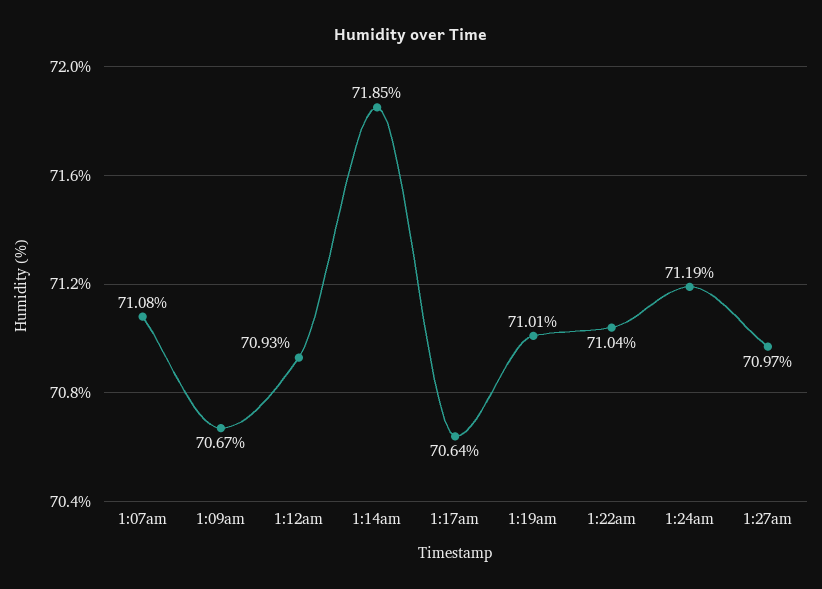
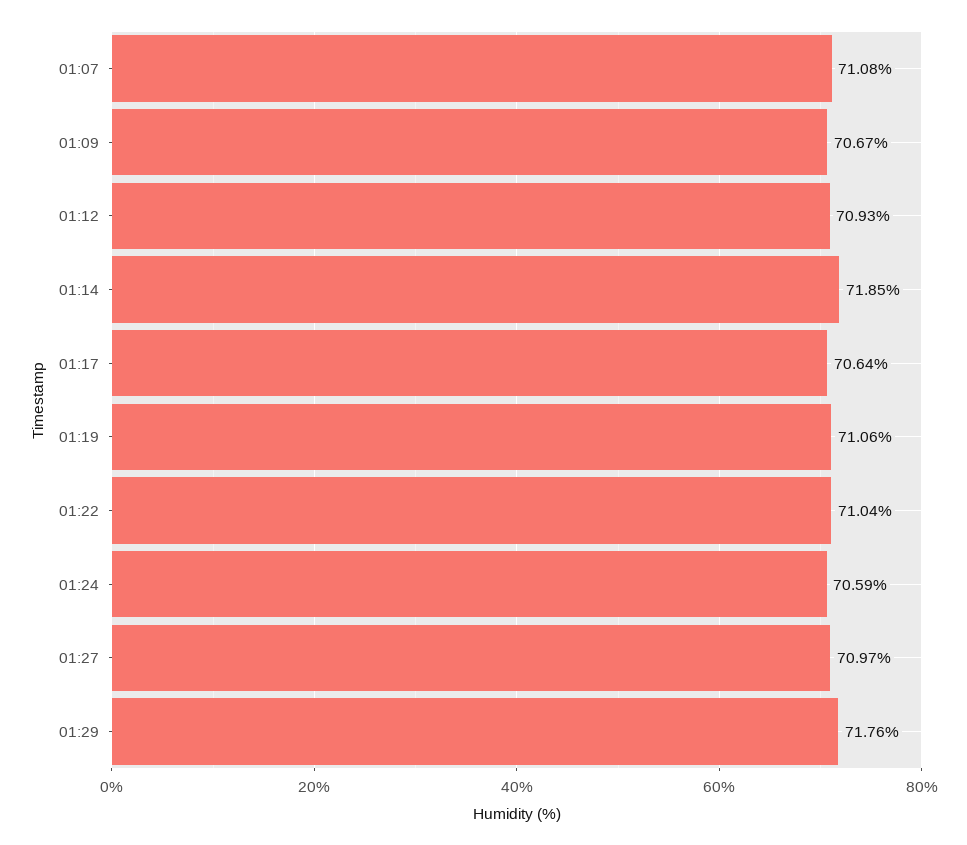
1:19am: 71.01 -> 71.06
1:24am: 71.19 -> 70.59
01:29: none -> 71.76

